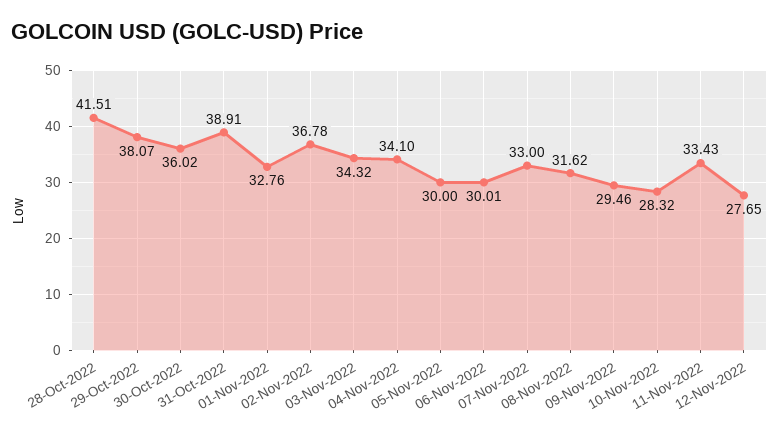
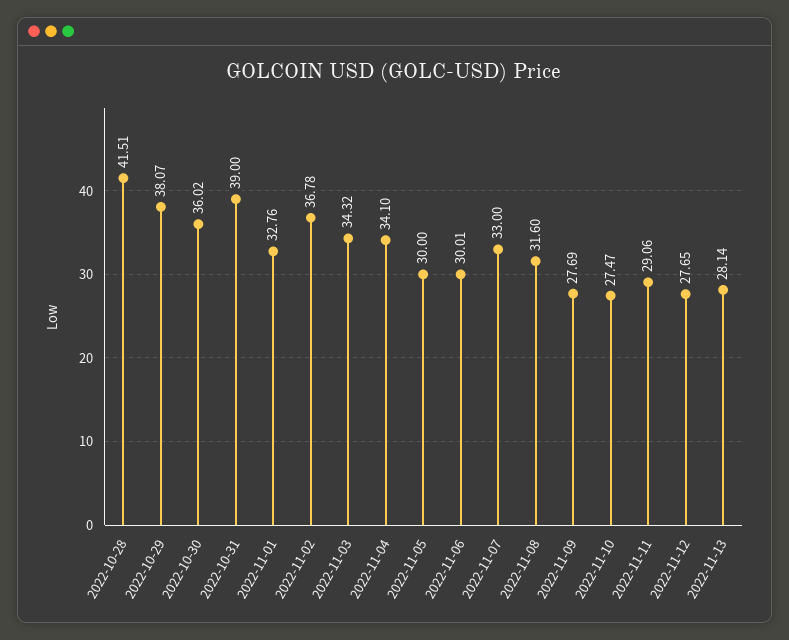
31-Oct-2022: 38.91 -> 39
08-Nov-2022: 31.62 -> 31.6
09-Nov-2022: 29.46 -> 27.69
10-Nov-2022: 28.32 -> 27.47
11-Nov-2022: 33.43 -> 29.06
2022-11-13: none -> 28.14

